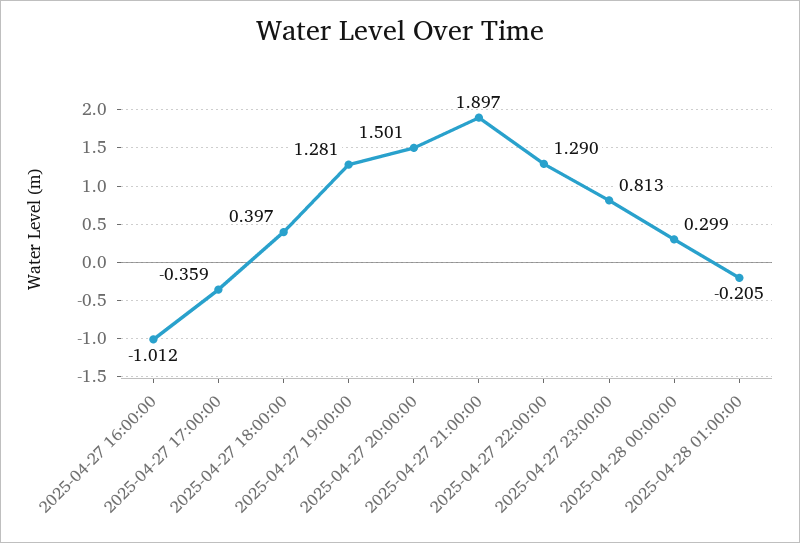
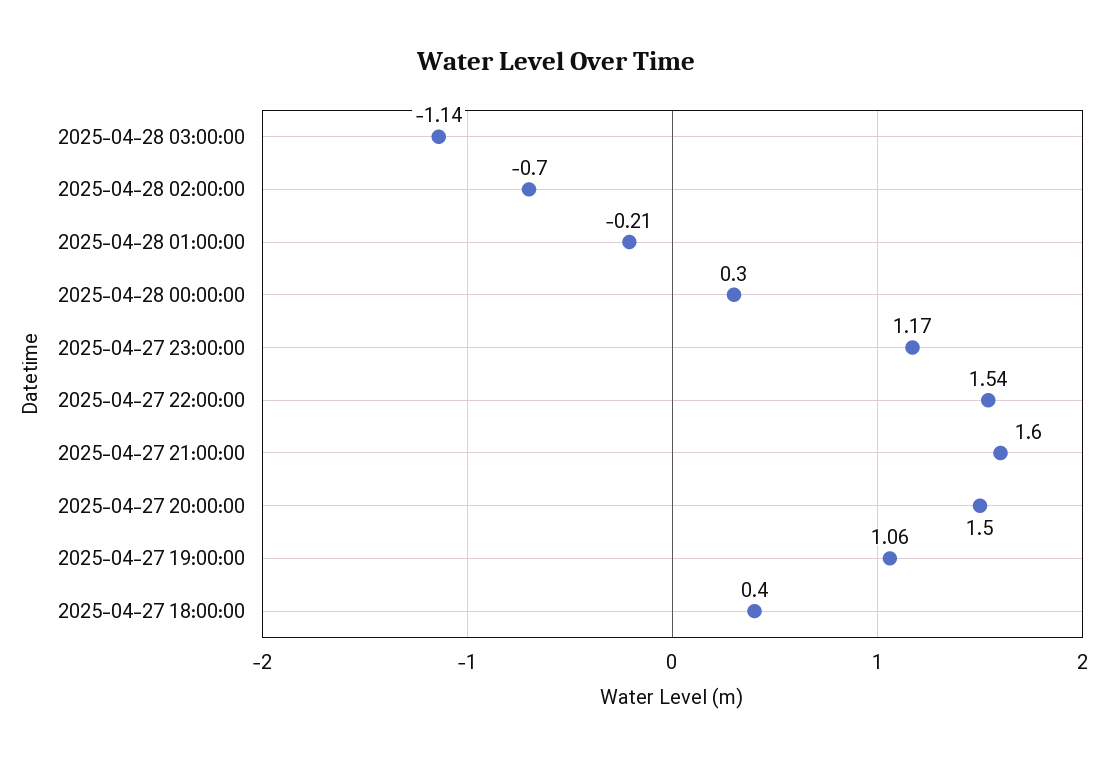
2025-04-27 16:00:00: -1.012 -> none
2025-04-27 17:00:00: -0.359 -> none
2025-04-27 19:00:00: 1.281 -> 1.06
2025-04-27 21:00:00: 1.897 -> 1.6
2025-04-27 22:00:00: 1.29 -> 1.54
2025-04-27 23:00:00: 0.813 -> 1.17
2025-04-28 03:00:00: none -> -1.14
2025-04-28 02:00:00: none -> -0.7

